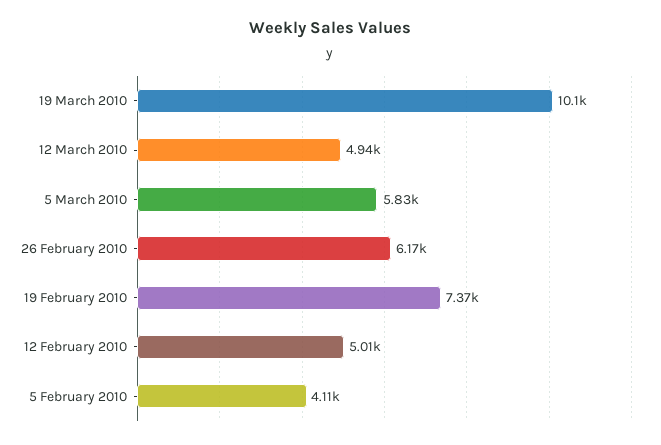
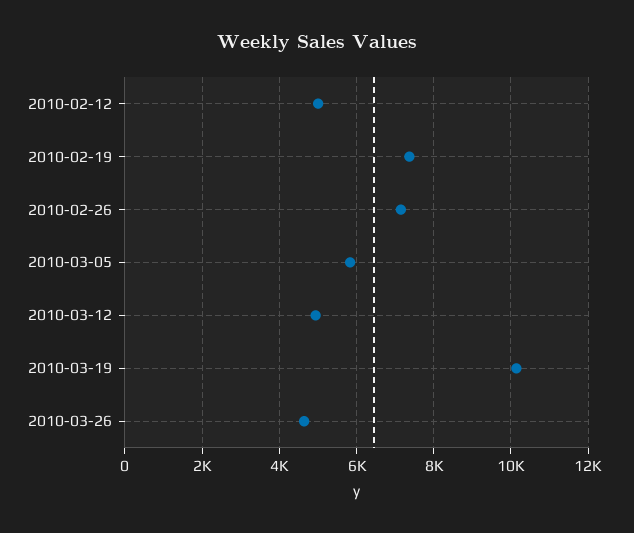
26 February 2010: 6170 -> 7200
5 February 2010: 4110 -> none
2010-03-26: none -> 4600

